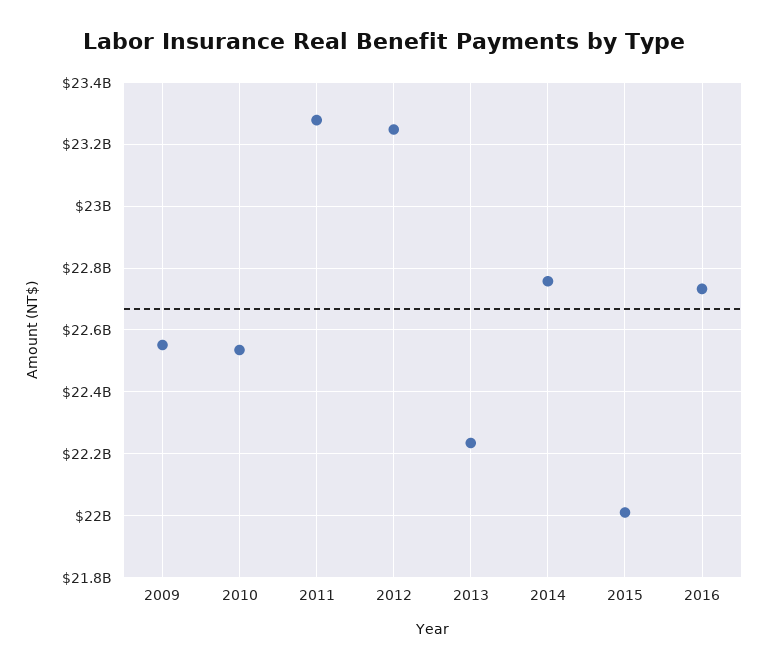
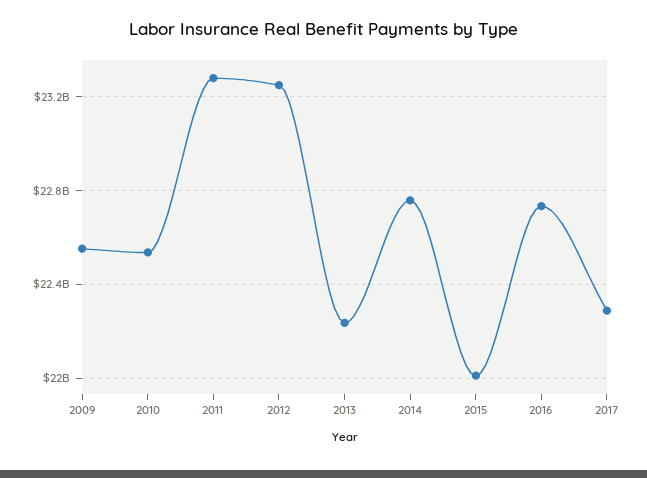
2017: none -> 22300000000

